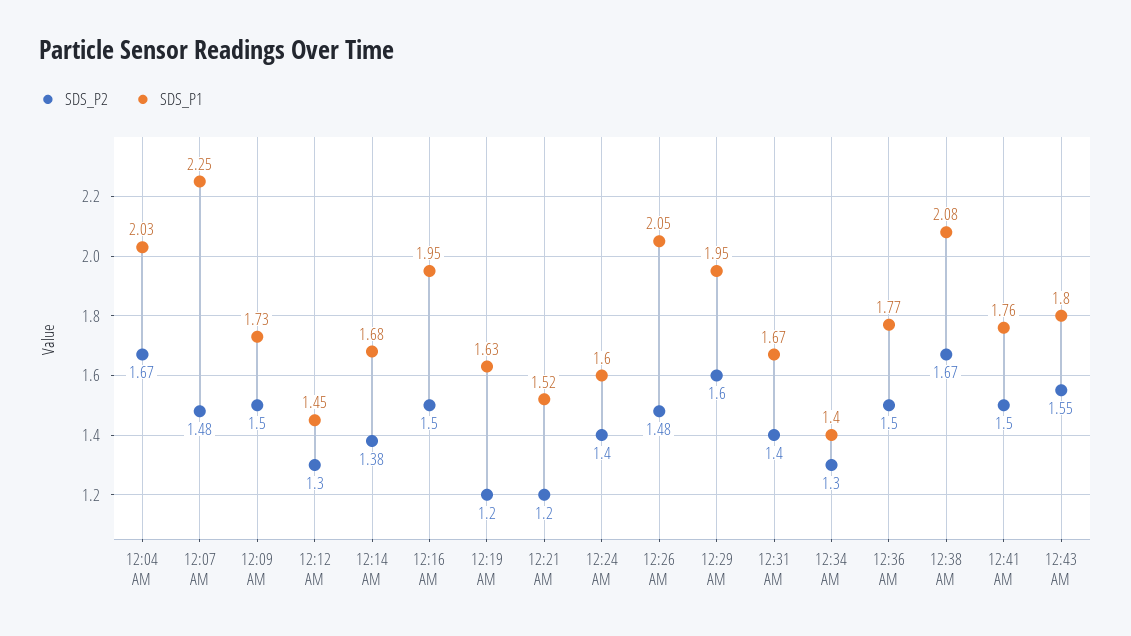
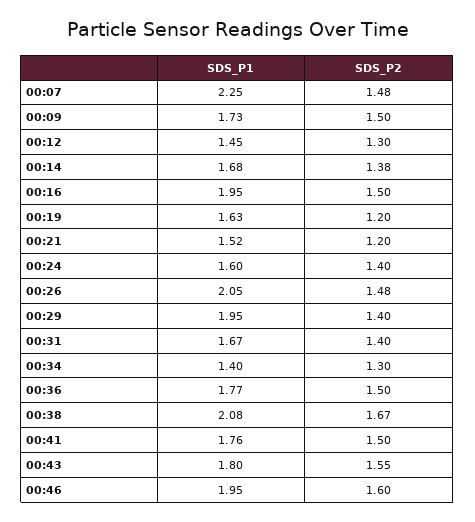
SDS_P2, 12:04 AM: 1.67 -> none
SDS_P1, 12:04 AM: 2.03 -> none
SDS_P2, 12:29 AM: 1.6 -> 1.4
SDS_P1, 00:46: none -> 1.95
SDS_P2, 00:46: none -> 1.6

